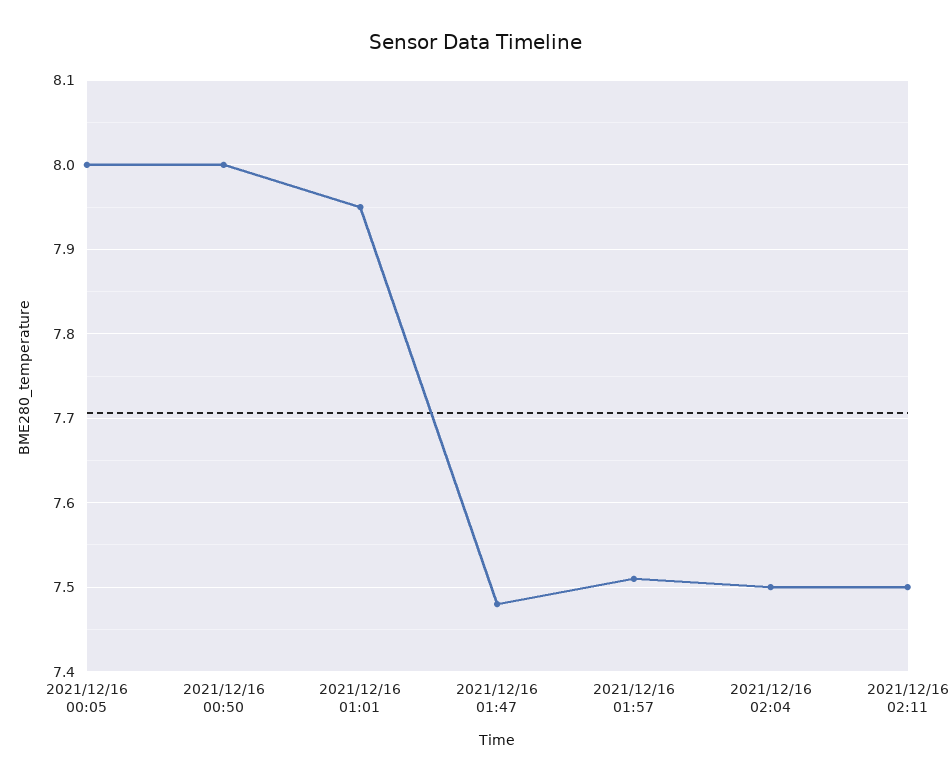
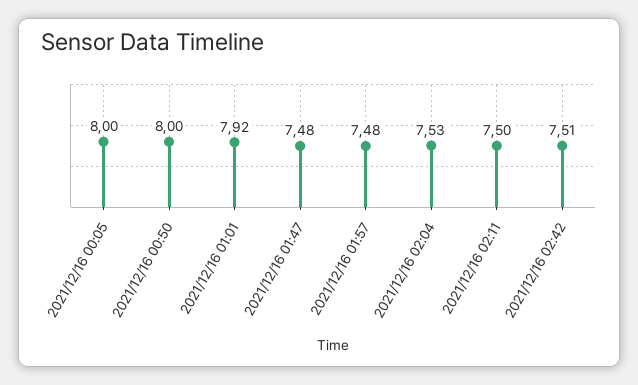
2021/12/16 01:01: 7.95 -> 7.92
2021/12/16 01:57: 7.51 -> 7.48
2021/12/16 02:04: 7.5 -> 7.53
2021/12/16 02:42: none -> 7.51

